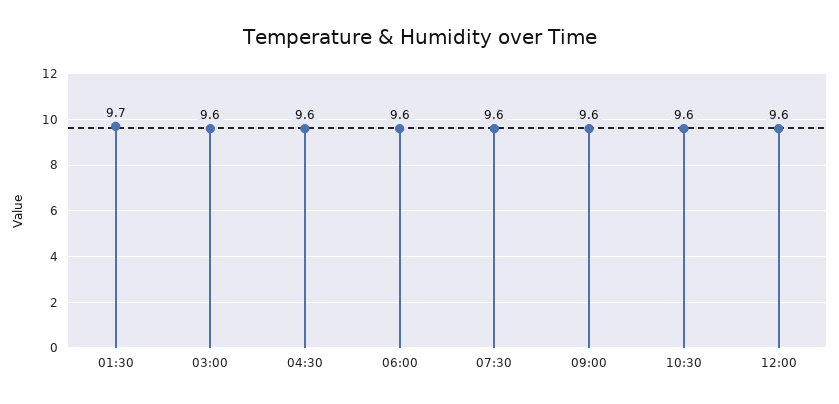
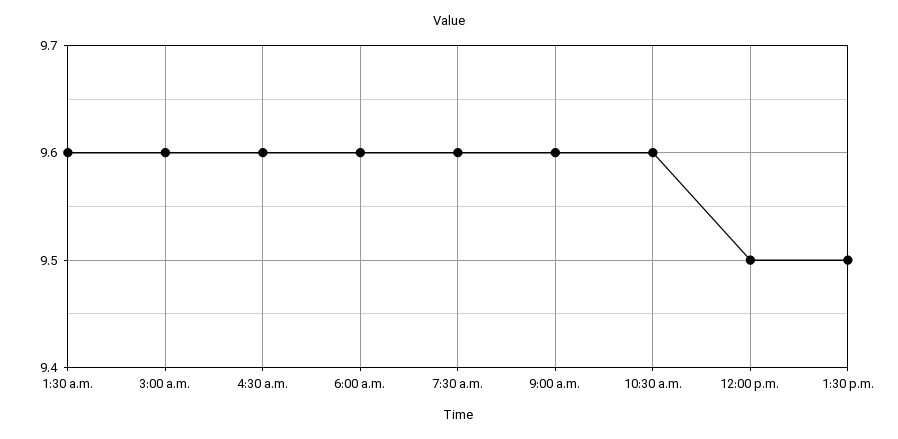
01:30: 9.7 -> 9.6
12:00: 9.6 -> 9.5
1:30 p.m.: none -> 9.5

